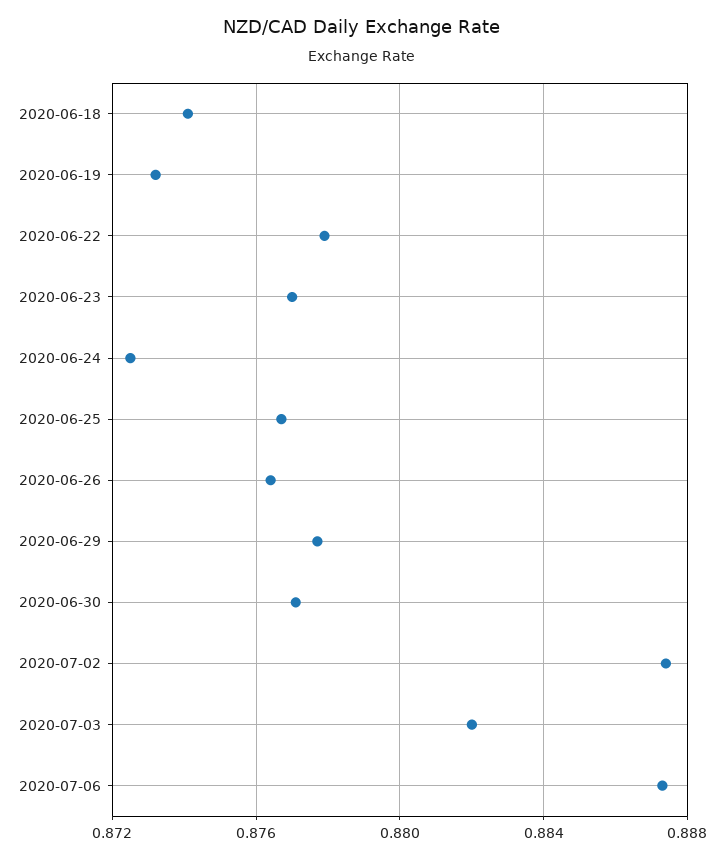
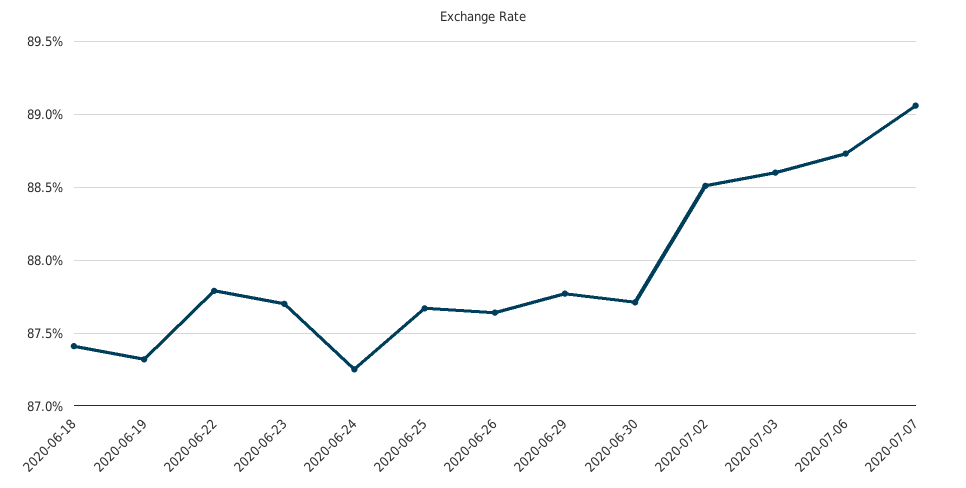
2020-07-02: 0.8875 -> 0.885
2020-07-03: 0.882 -> 0.886
2020-07-07: none -> 0.8905

